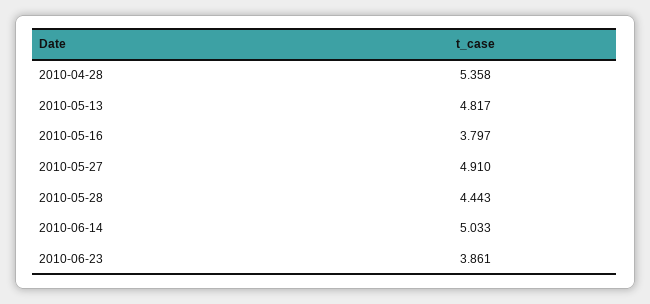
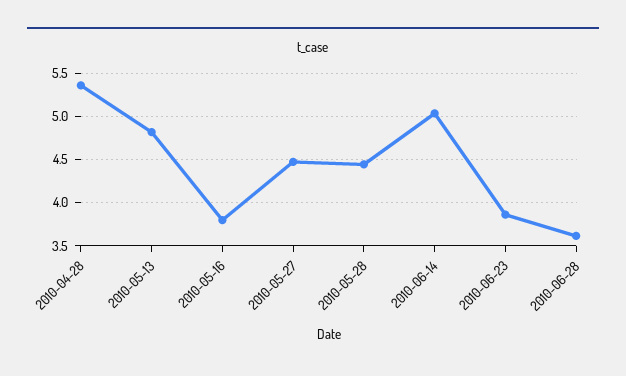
2010-05-27: 4.91 -> 4.5
2010-06-28: none -> 3.6

